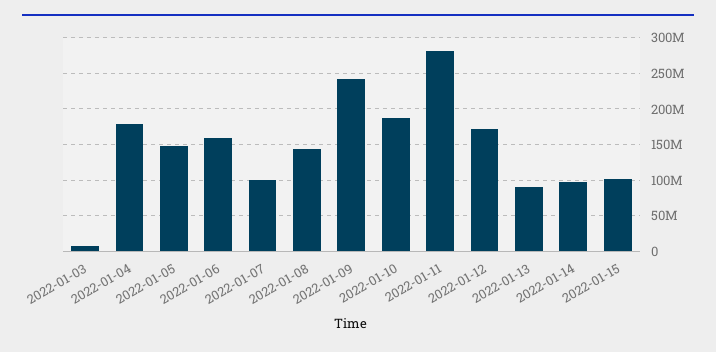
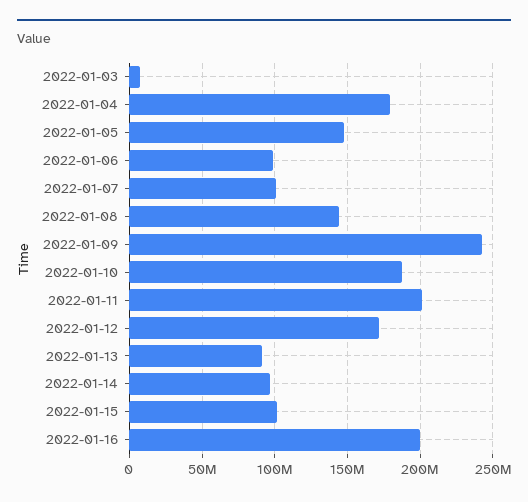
2022-01-06: 160000000 -> 100000000
2022-01-11: 280000000 -> 200000000
2022-01-16: none -> 200000000

